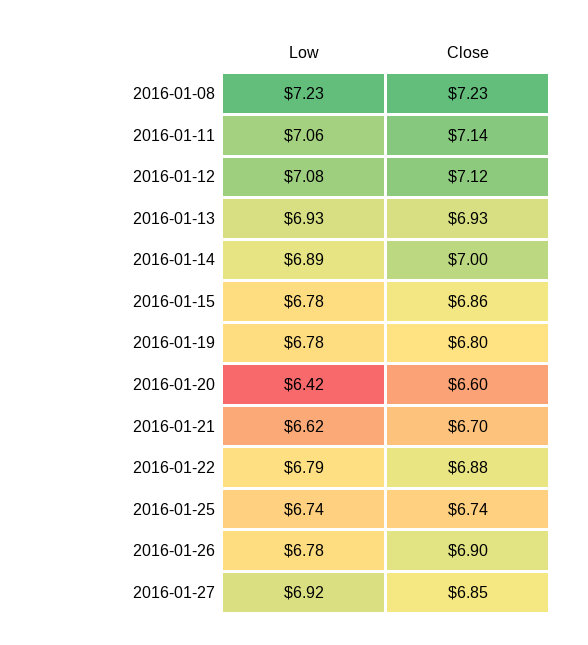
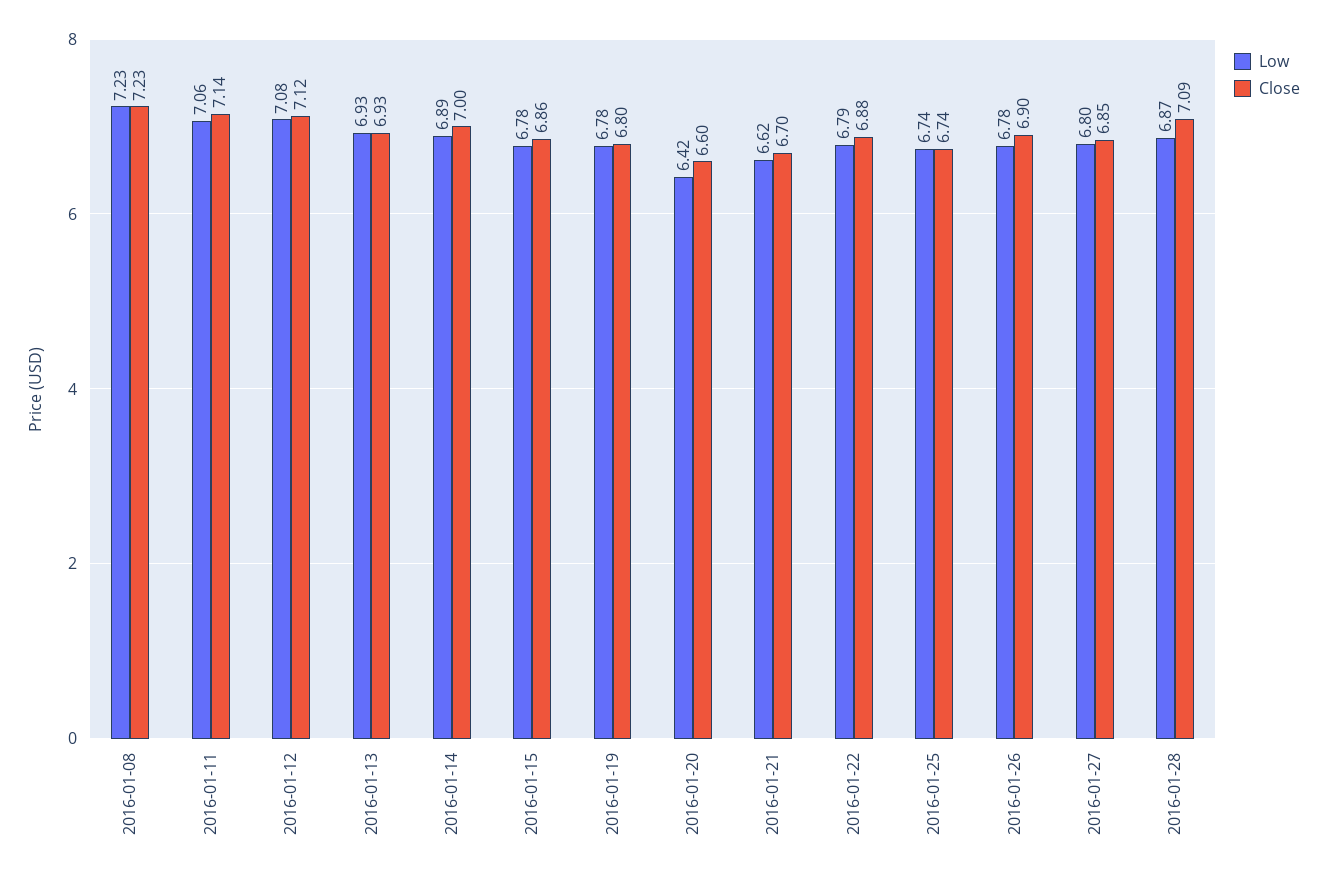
Low, 2016-01-27: 6.92 -> 6.8
Low, 2016-01-28: none -> 6.87
Close, 2016-01-28: none -> 7.09

